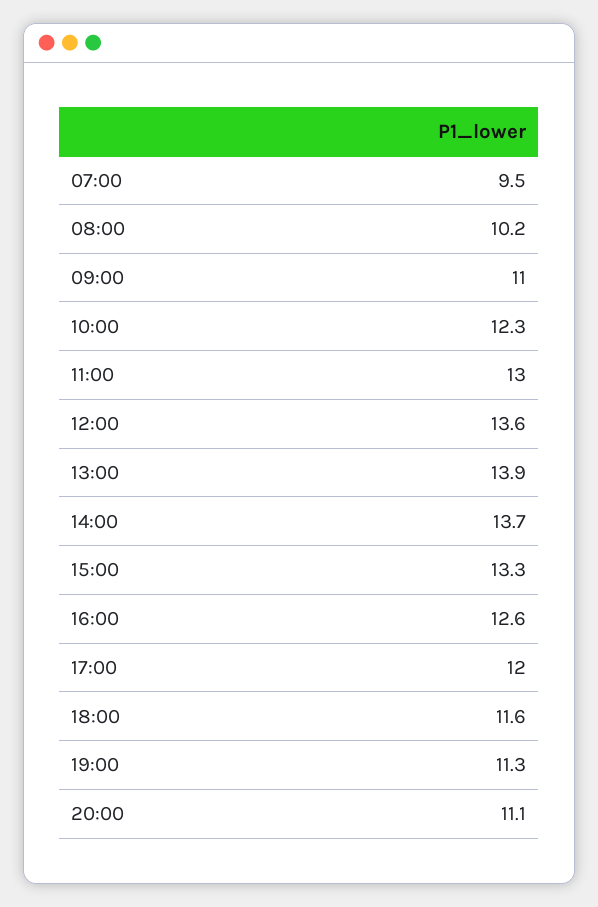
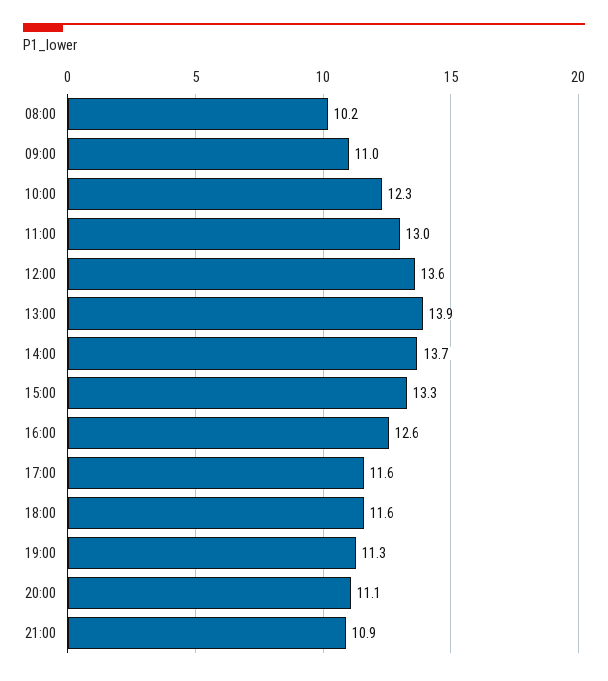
07:00: 9.5 -> none
17:00: 12 -> 11.6
21:00: none -> 10.9

